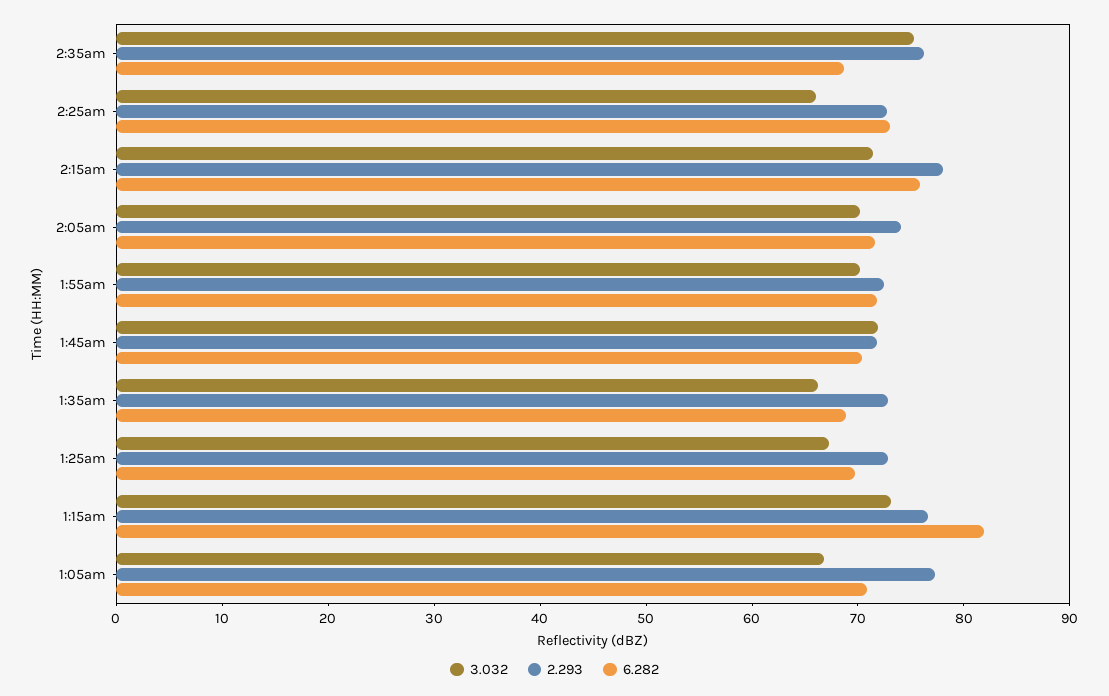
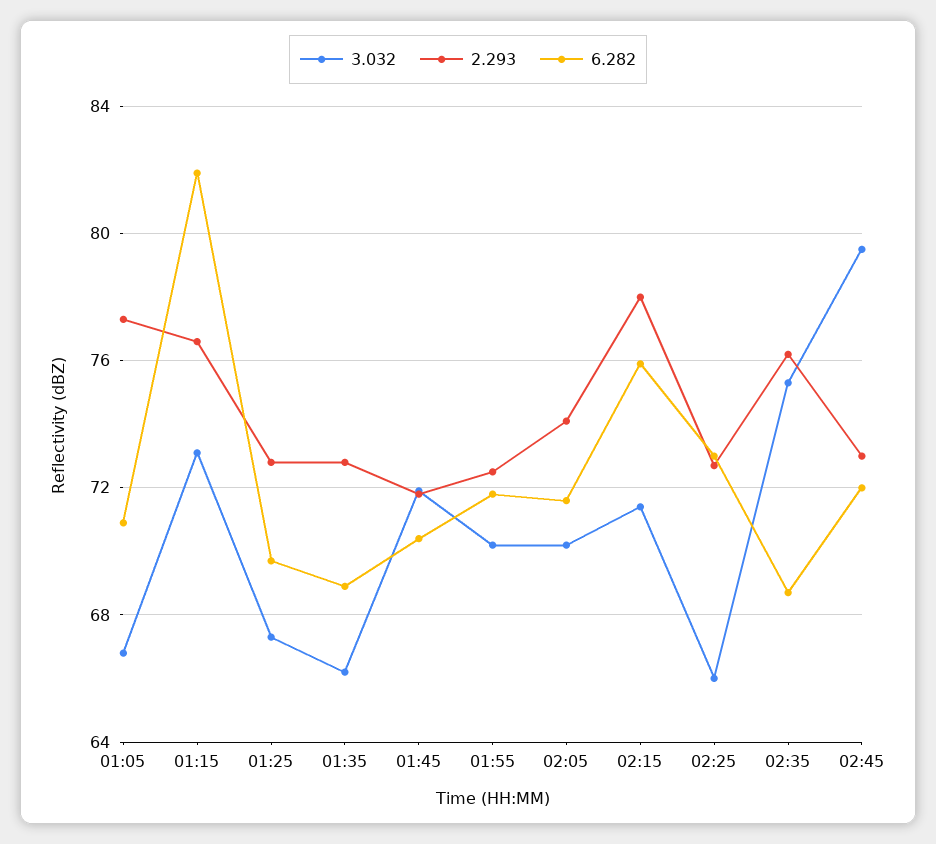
3.032, 02:45: none -> 79.5
2.293, 02:45: none -> 73
6.282, 02:45: none -> 72

